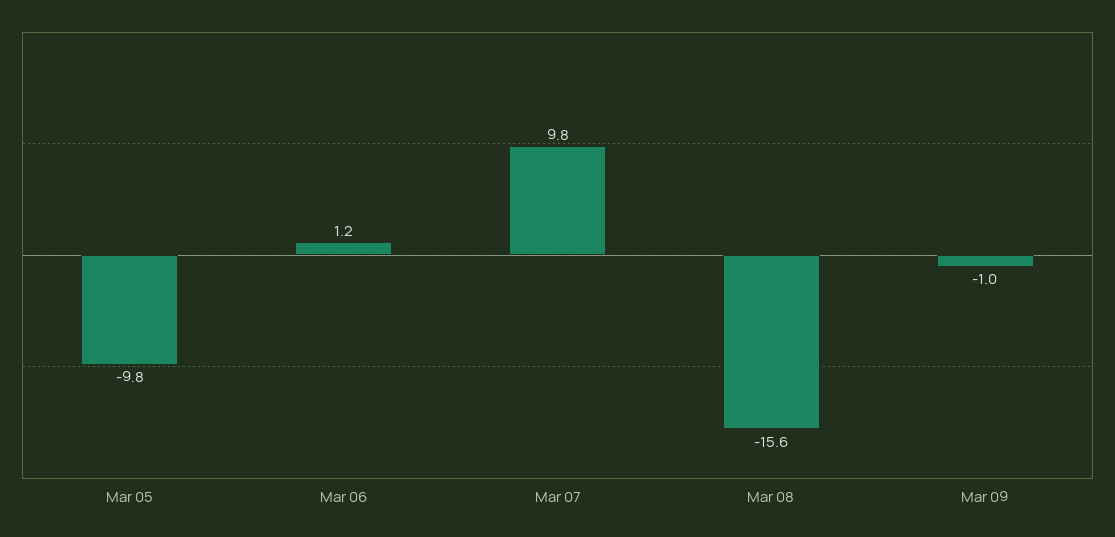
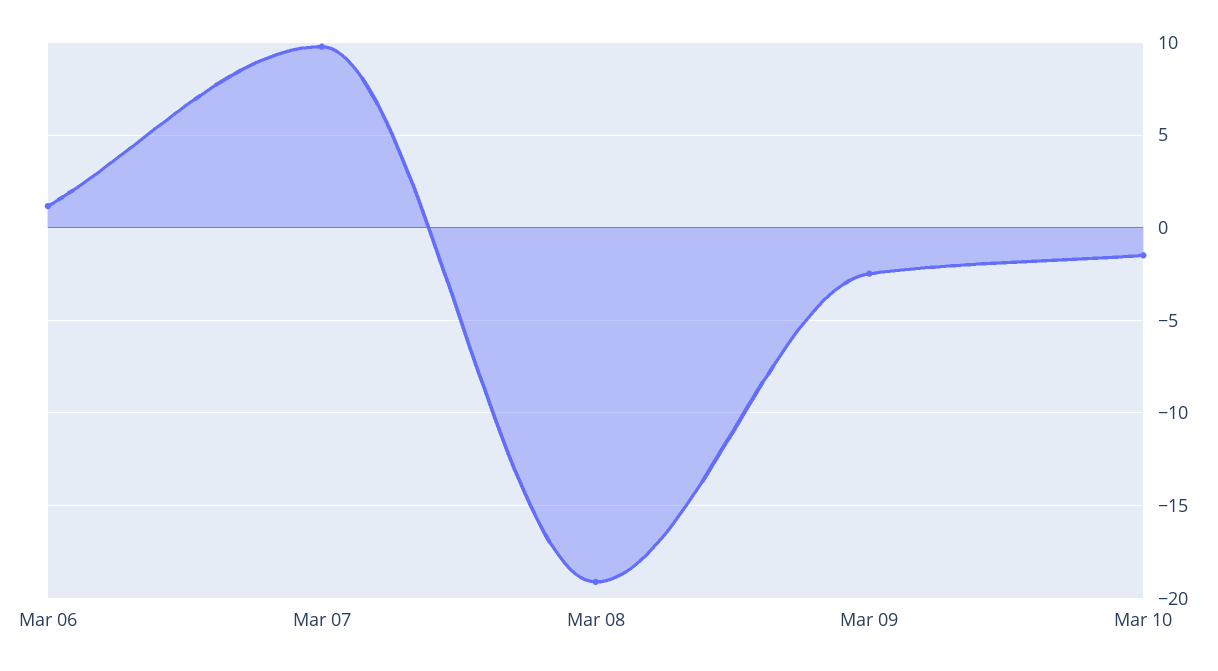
Mar 05: -9.8 -> none
Mar 08: -15.6 -> -19
Mar 09: -1 -> -2.5
Mar 10: none -> -1.5

